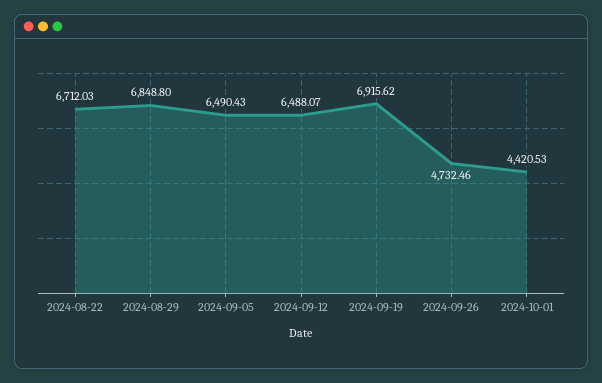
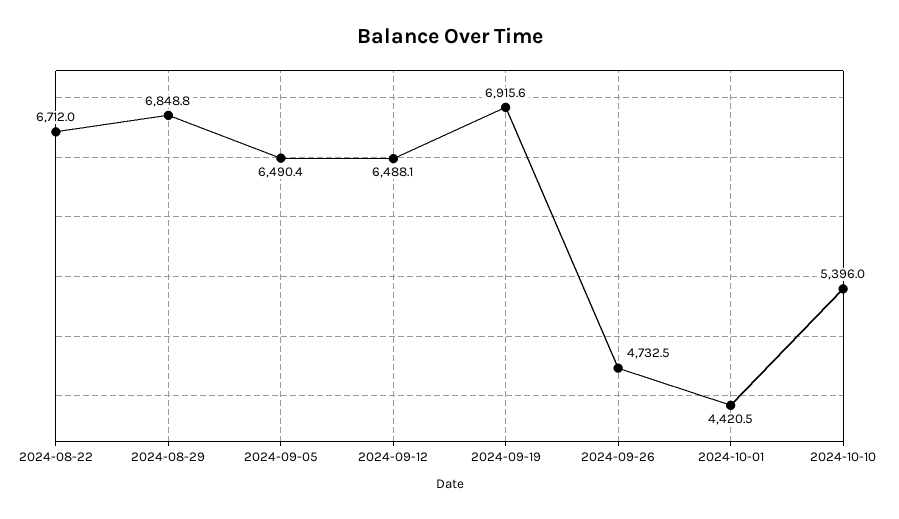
2024-10-10: none -> 5396

